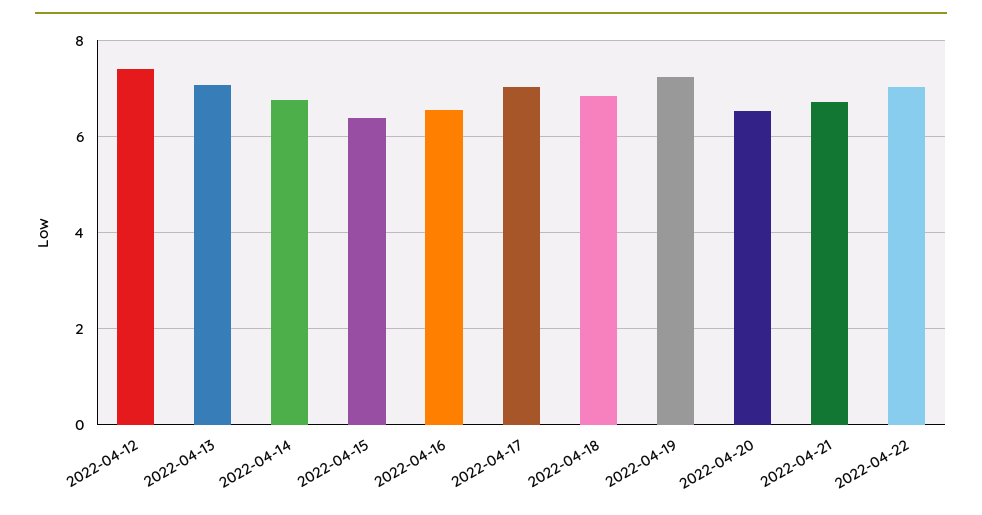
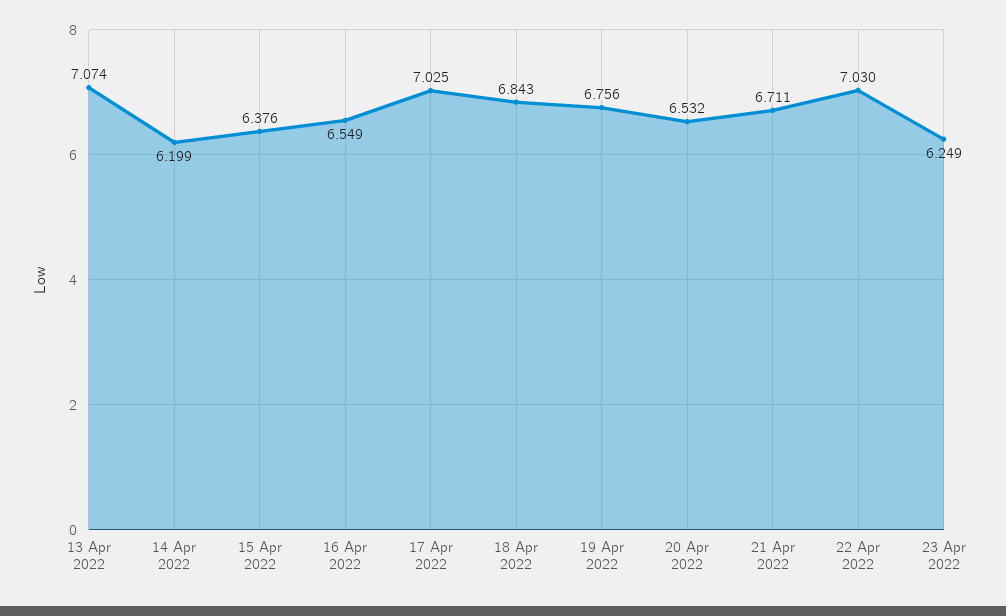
2022-04-12: 7.4 -> none
2022-04-14: 6.8 -> 6.199
2022-04-19: 7.2 -> 6.756
23 Apr 2022: none -> 6.249

